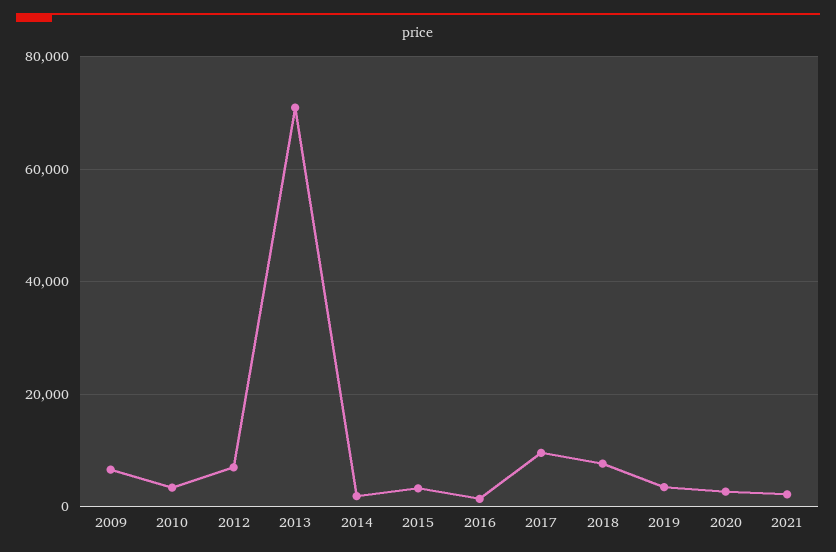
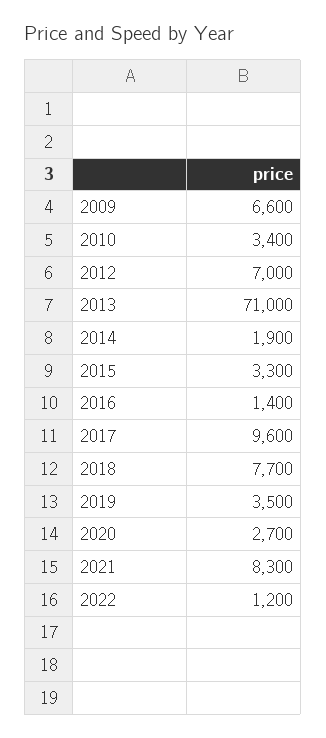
2021: 2000 -> 8300
2022: none -> 1200

